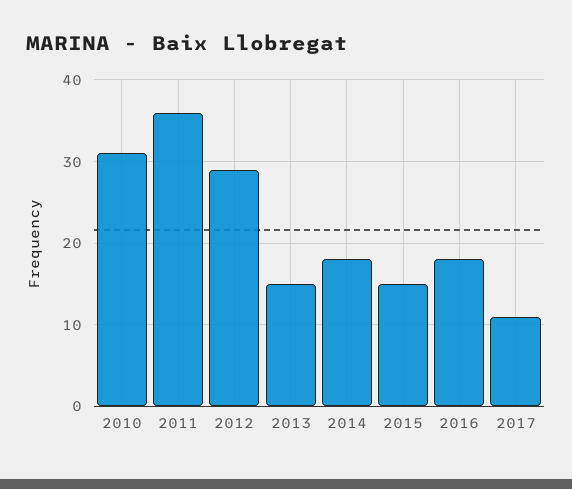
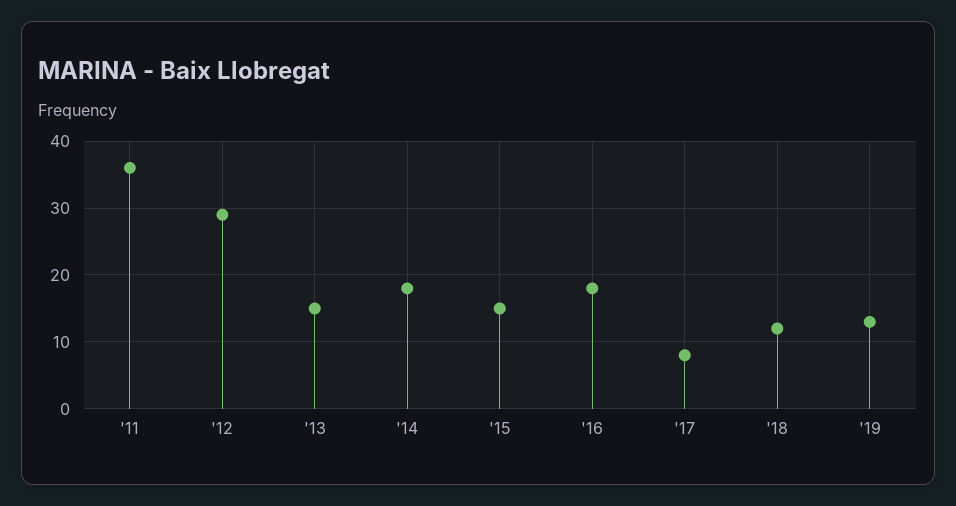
2010: 31 -> none
2017: 11 -> 8
'18: none -> 12
'19: none -> 13

